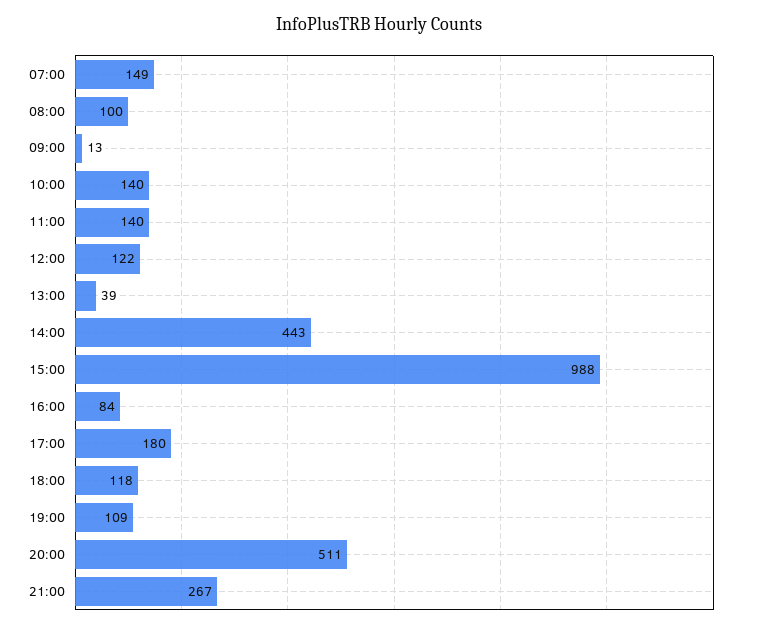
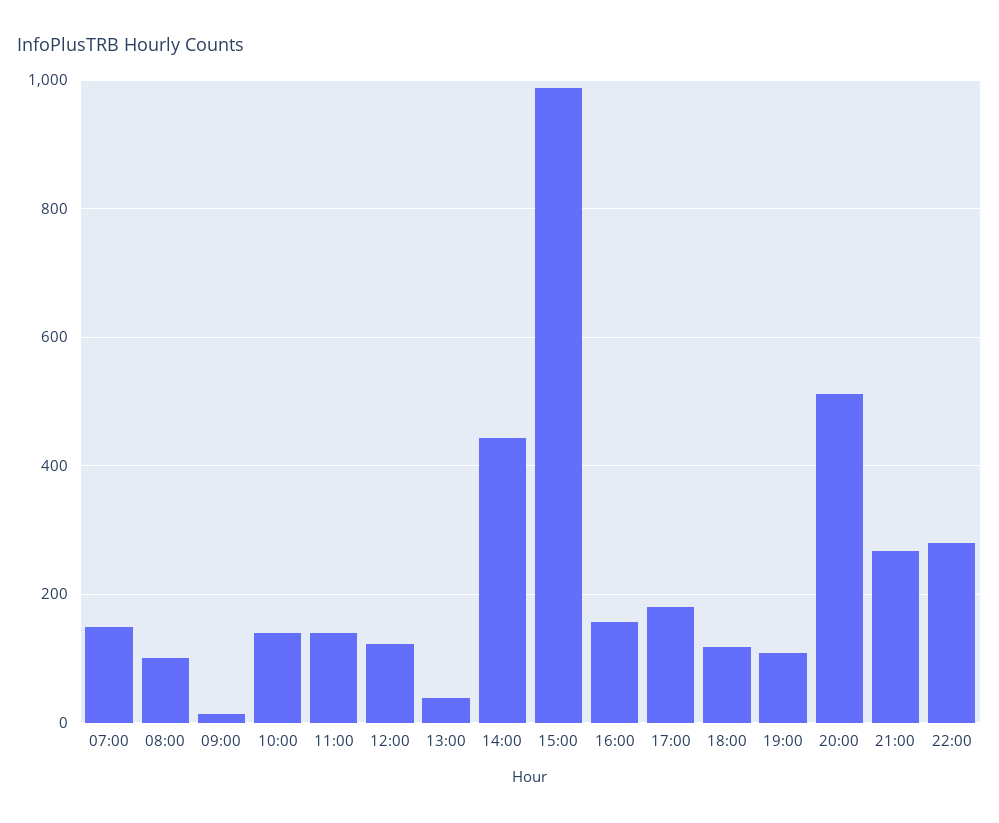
16:00: 84 -> 160
22:00: none -> 280

